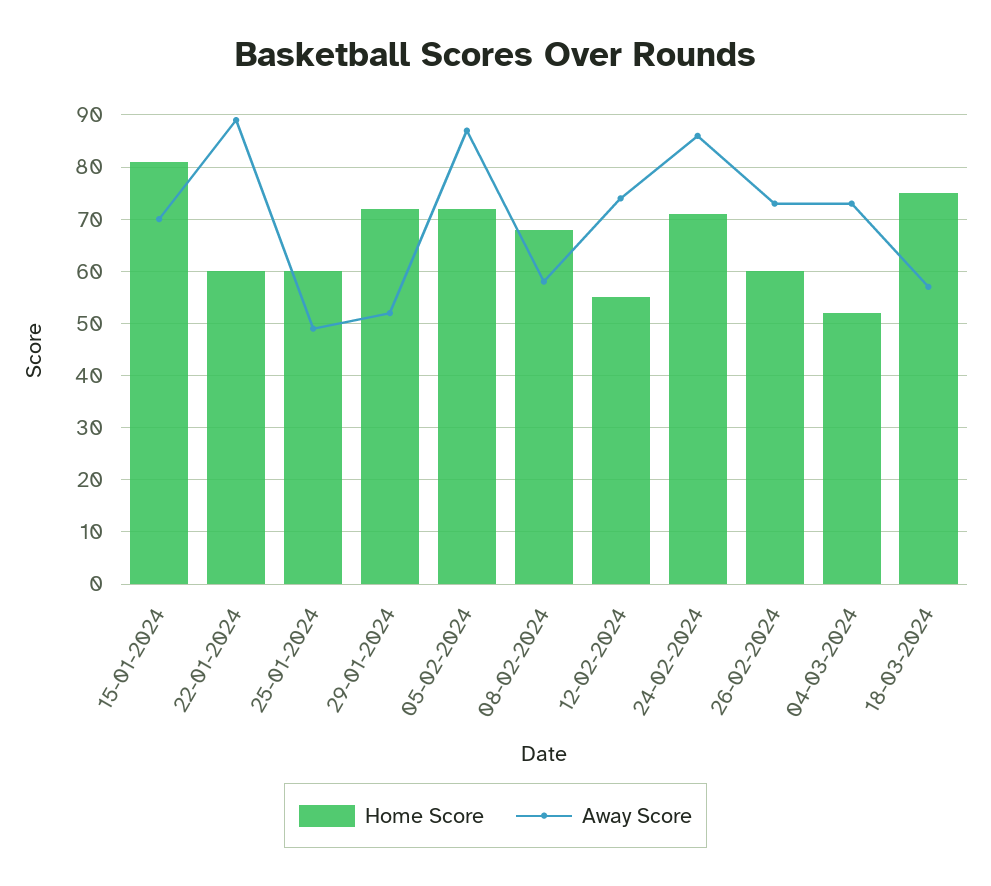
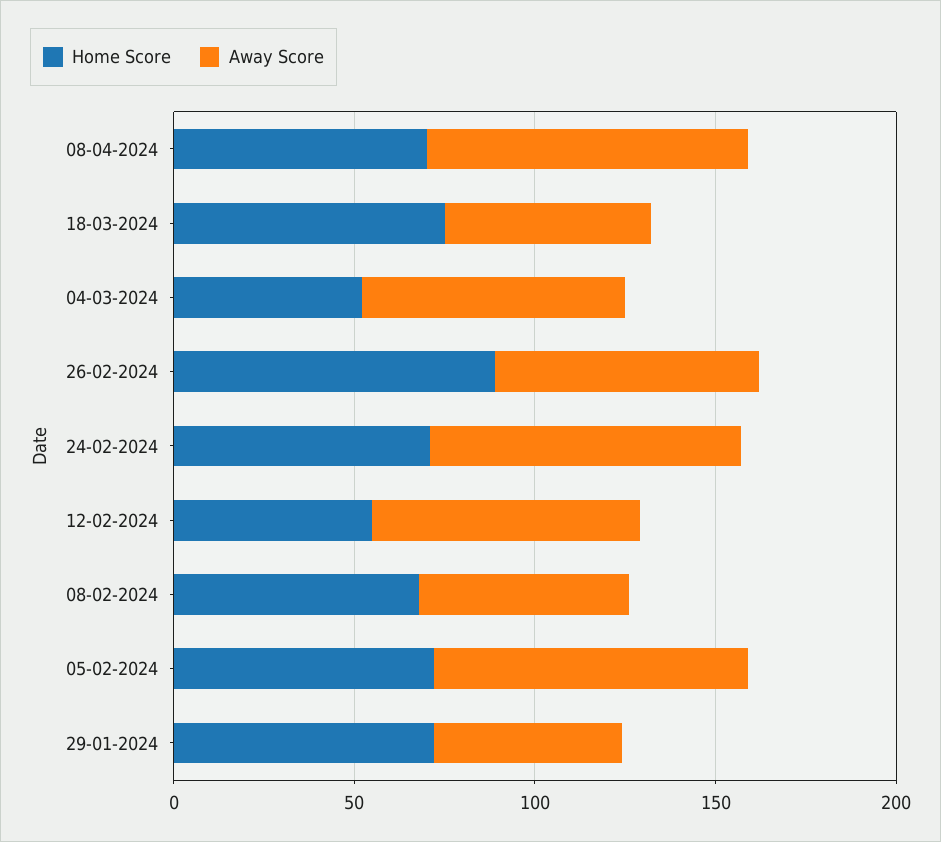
Home Score, 15-01-2024: 80 -> none
Away Score, 15-01-2024: 70 -> none
Home Score, 22-01-2024: 60 -> none
Away Score, 22-01-2024: 90 -> none
Home Score, 25-01-2024: 60 -> none
Away Score, 25-01-2024: 50 -> none
Home Score, 26-02-2024: 60 -> 90
Home Score, 08-04-2024: none -> 70
Away Score, 08-04-2024: none -> 90

